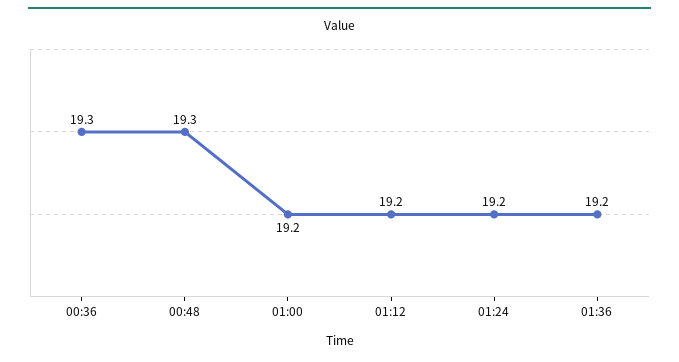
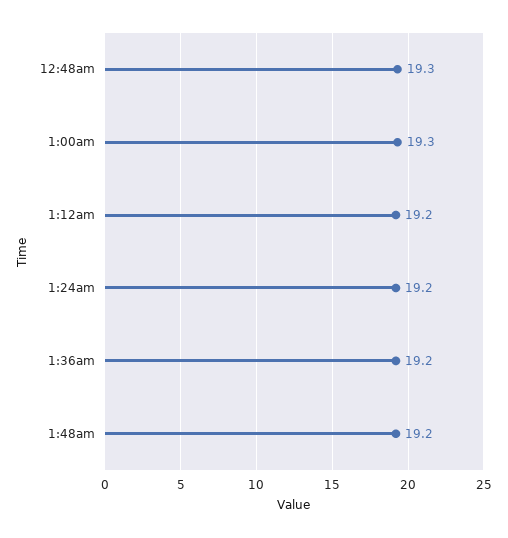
00:36: 19.3 -> none
01:00: 19.2 -> 19.3
1:48am: none -> 19.2

